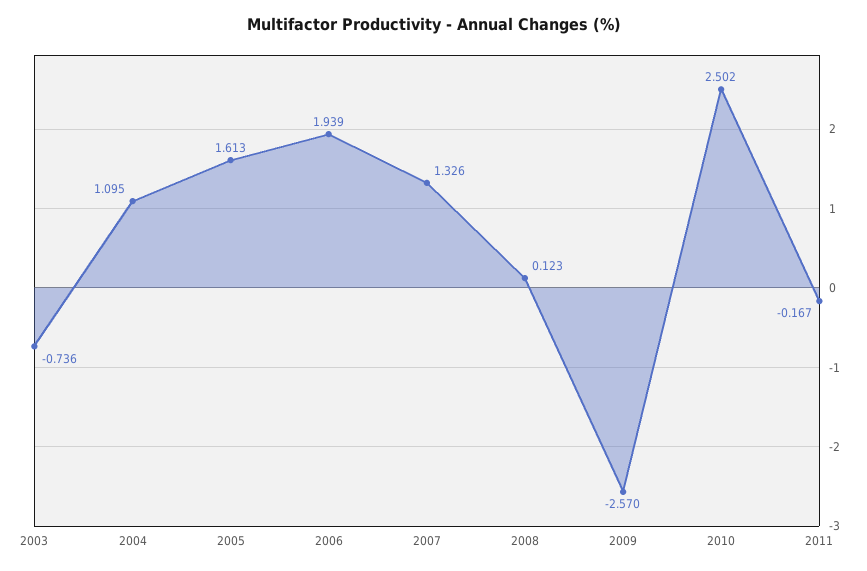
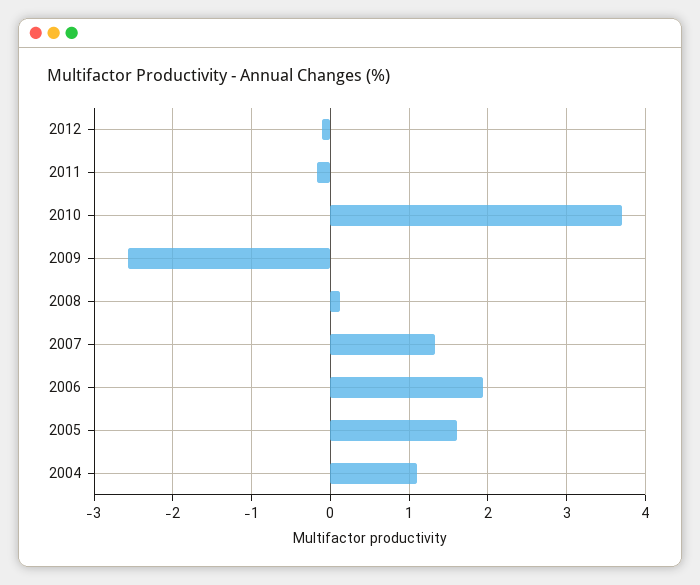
2003: -0.736 -> none
2010: 2.502 -> 3.7
2012: none -> -0.1

